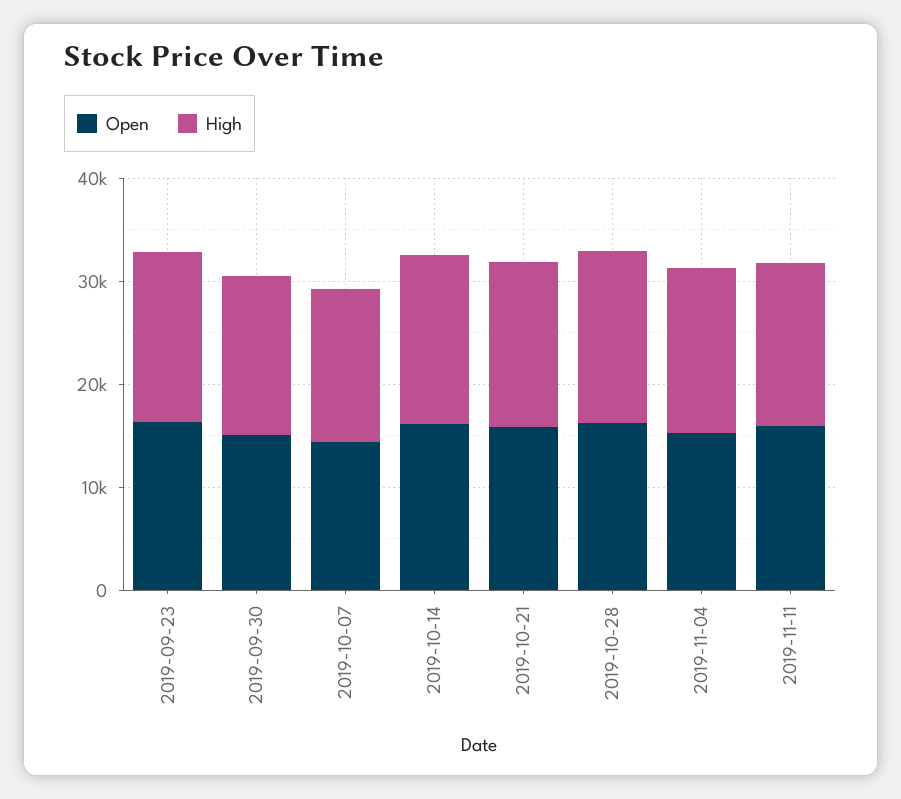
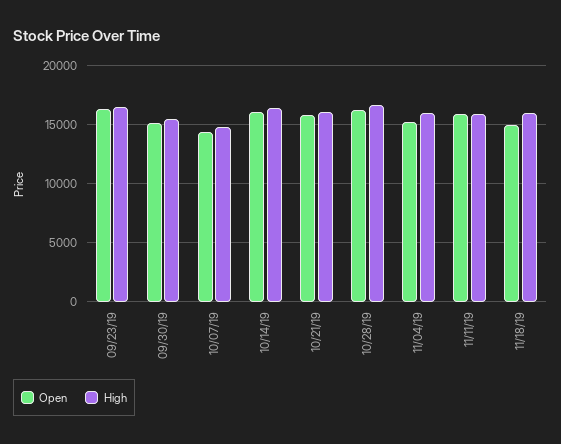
Open, 11/18/19: none -> 15000
High, 11/18/19: none -> 16000

